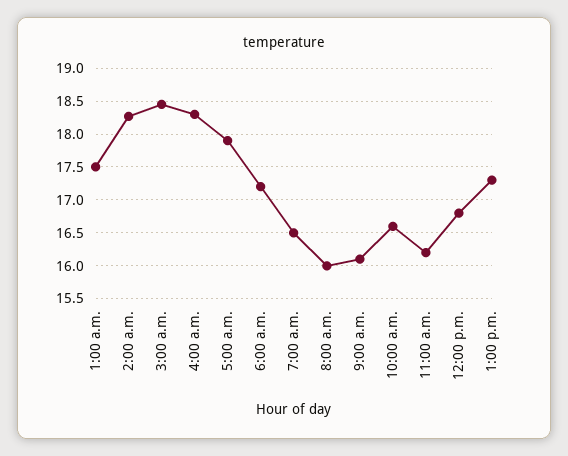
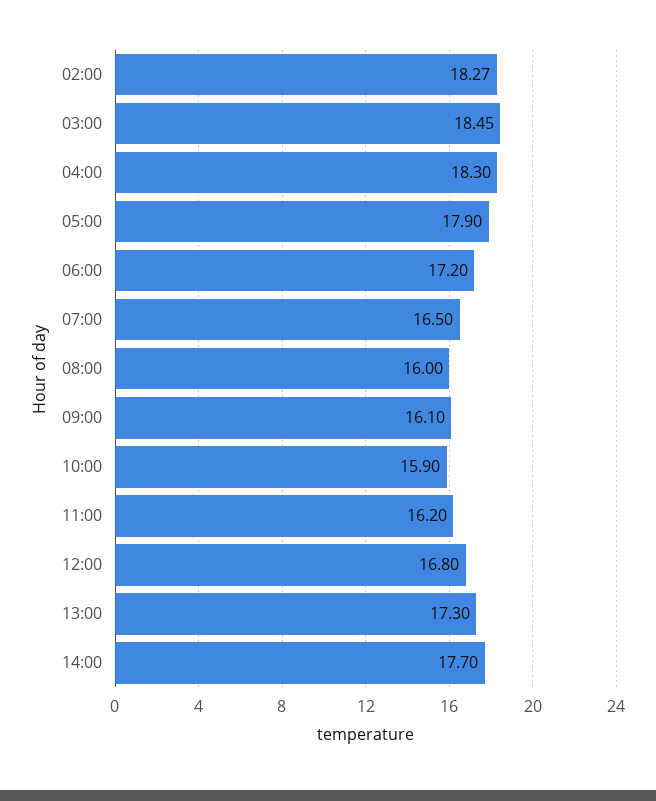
1:00 a.m.: 17.5 -> none
10:00 a.m.: 16.6 -> 15.9
14:00: none -> 17.7

